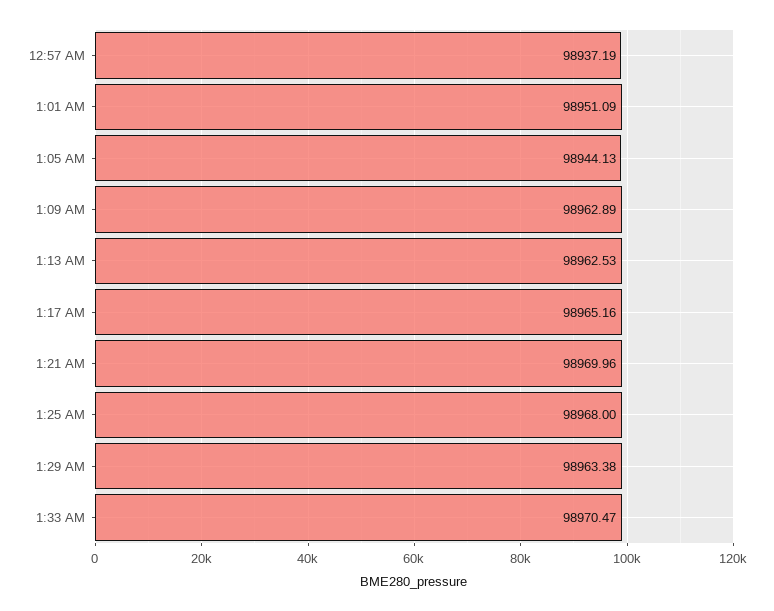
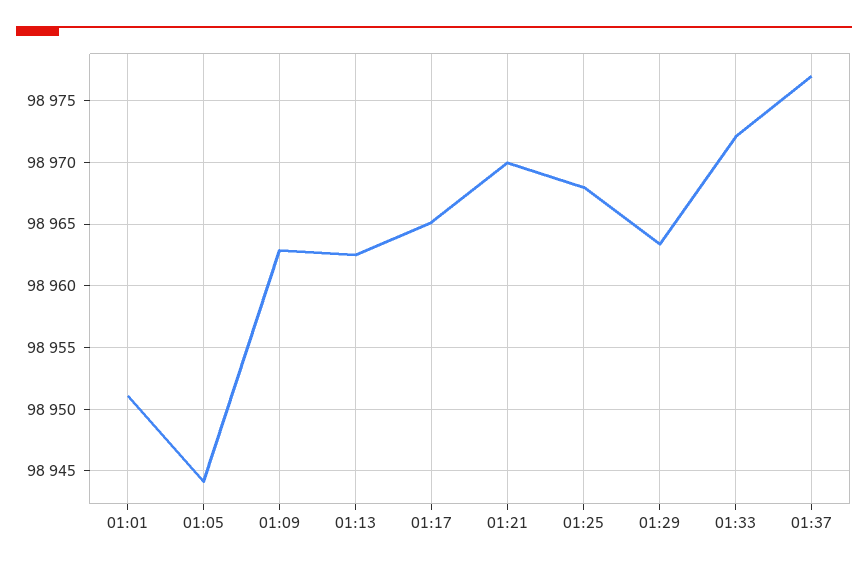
12:57 AM: 98937.19 -> none
1:33 AM: 98970.47 -> 98972
01:37: none -> 98977

